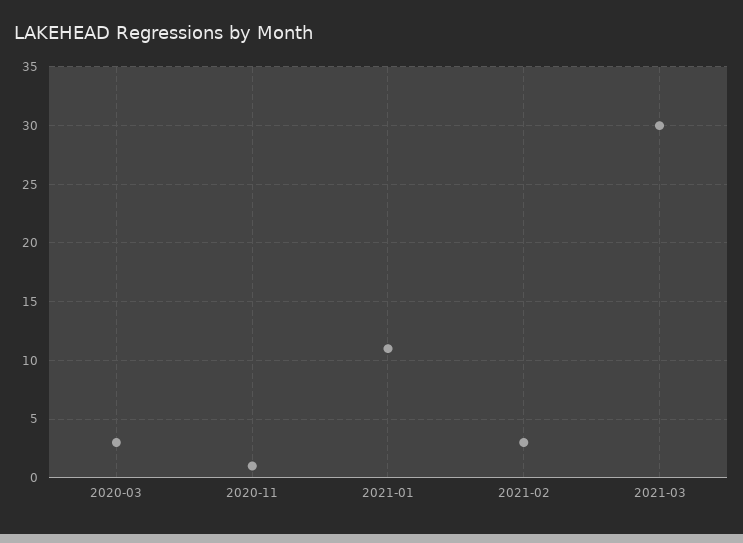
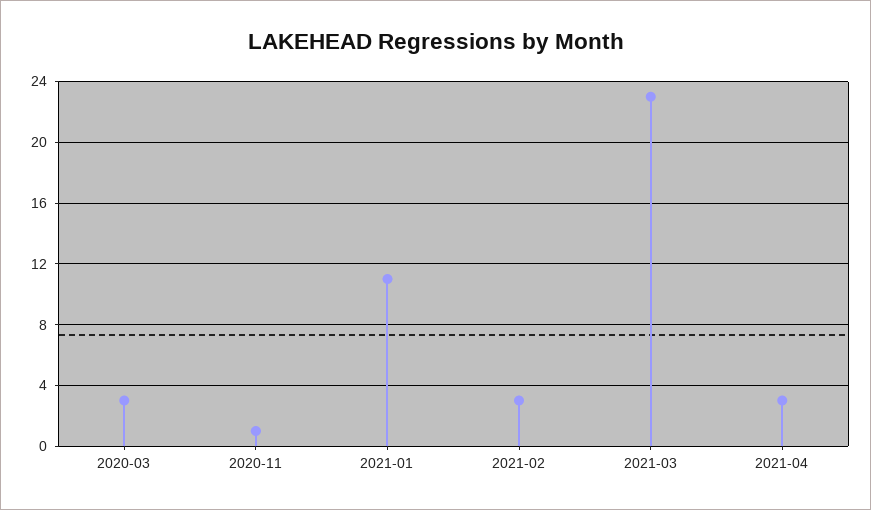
2021-03: 30 -> 23
2021-04: none -> 3

